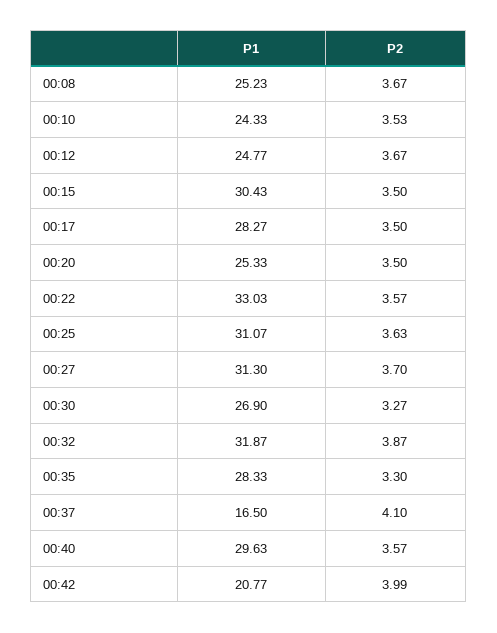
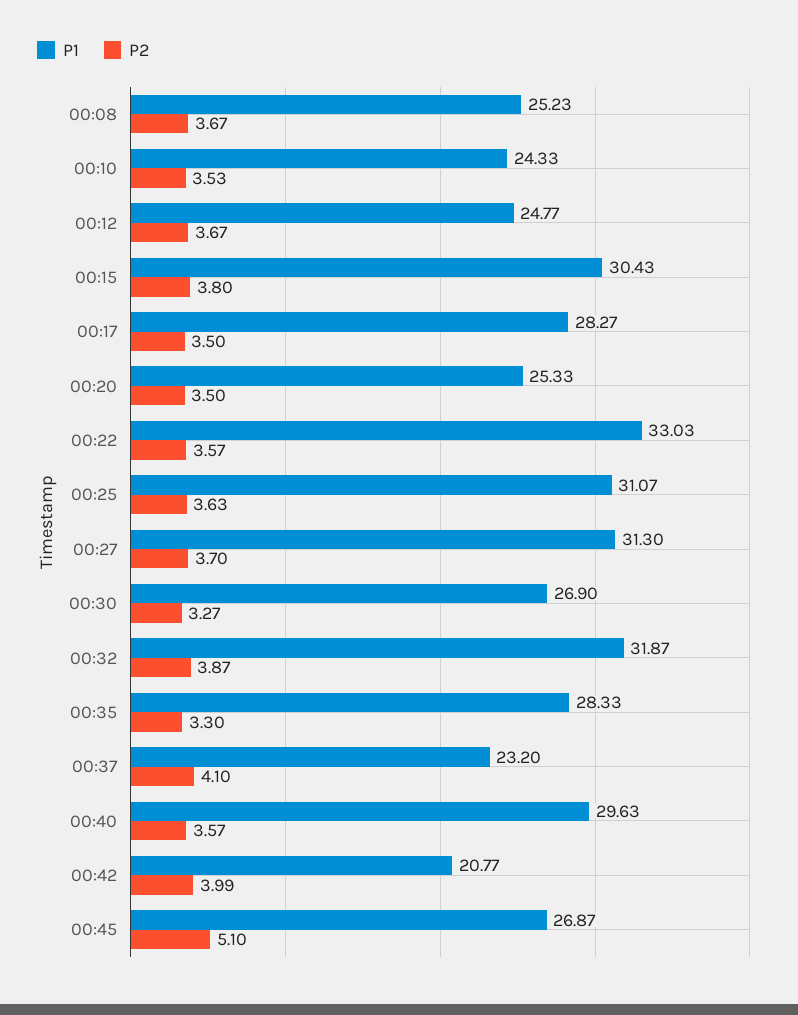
P2, 00:15: 3.5 -> 3.8
P1, 00:37: 16.5 -> 23.2
P1, 00:45: none -> 26.87
P2, 00:45: none -> 5.1

